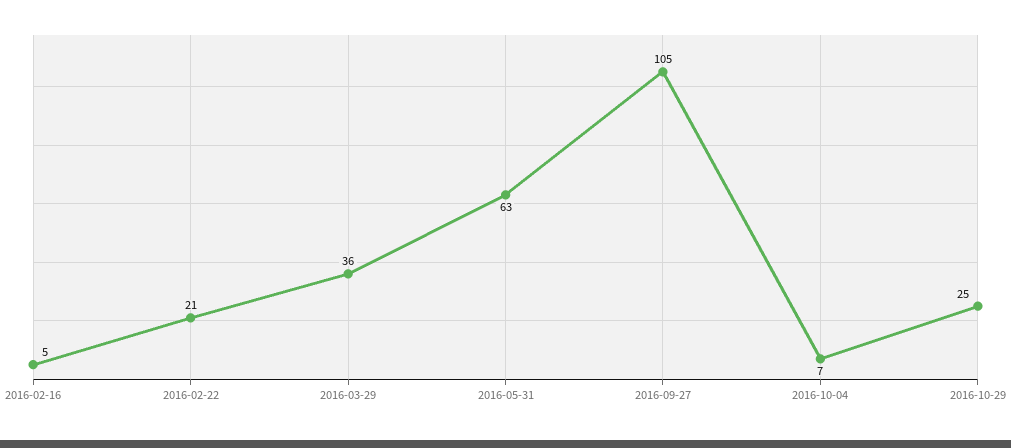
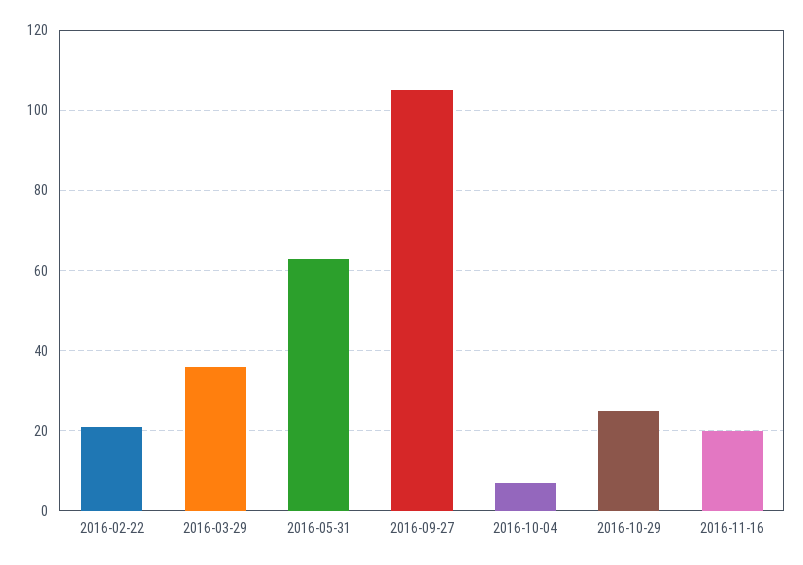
2016-02-16: 5 -> none
2016-11-16: none -> 20

